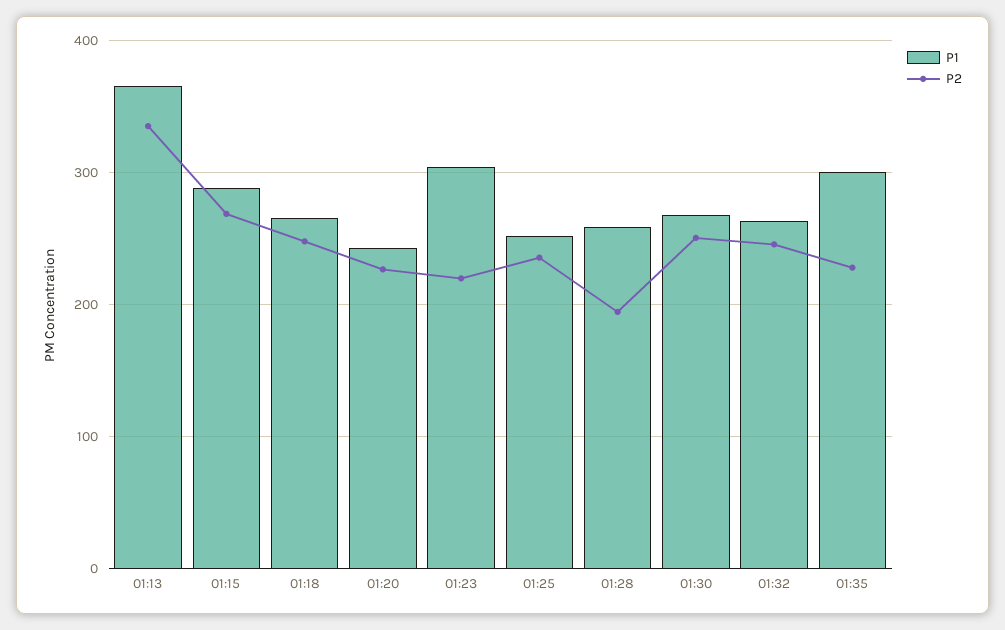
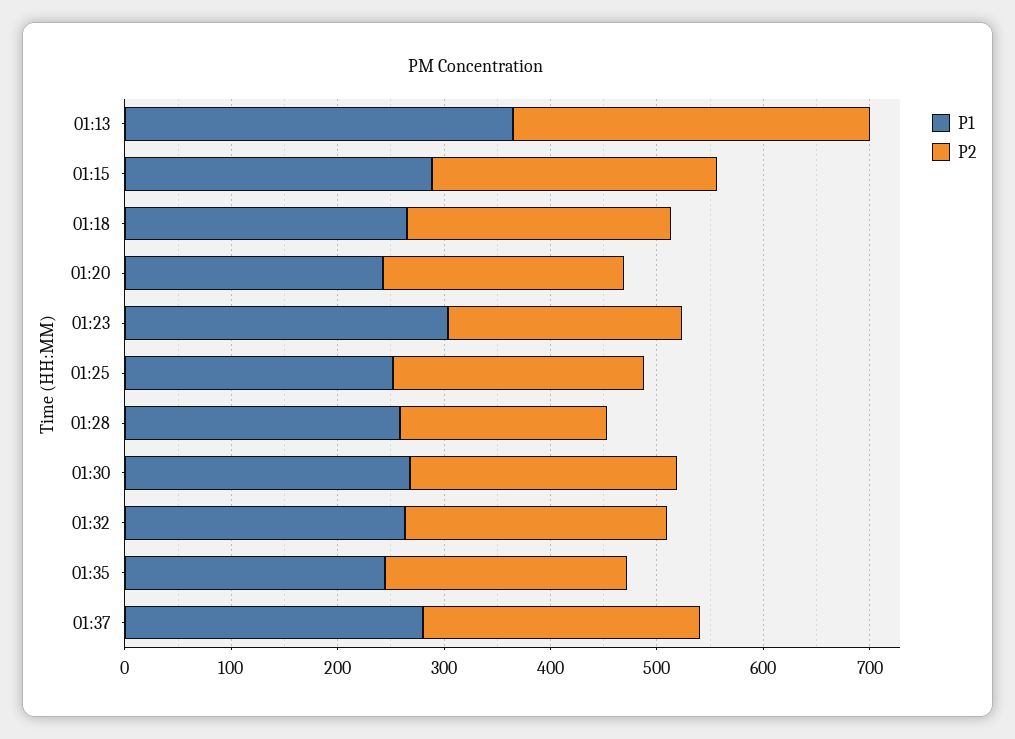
P1, 01:35: 300 -> 240
P1, 01:37: none -> 280
P2, 01:37: none -> 260

